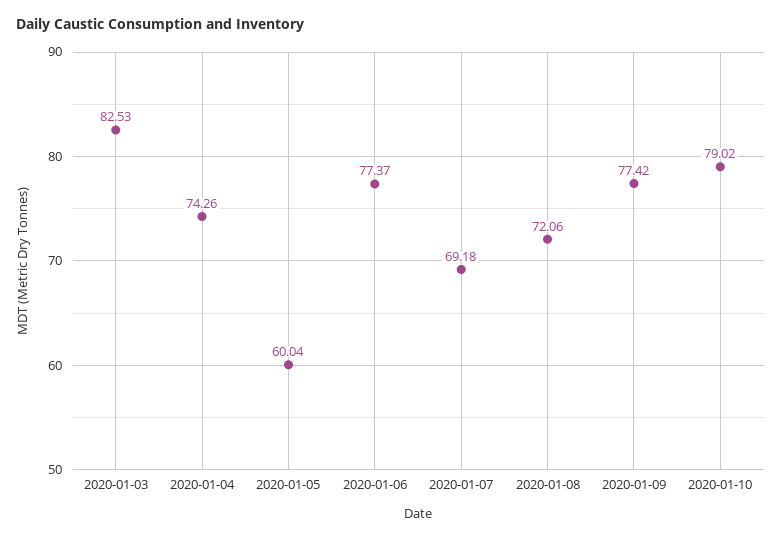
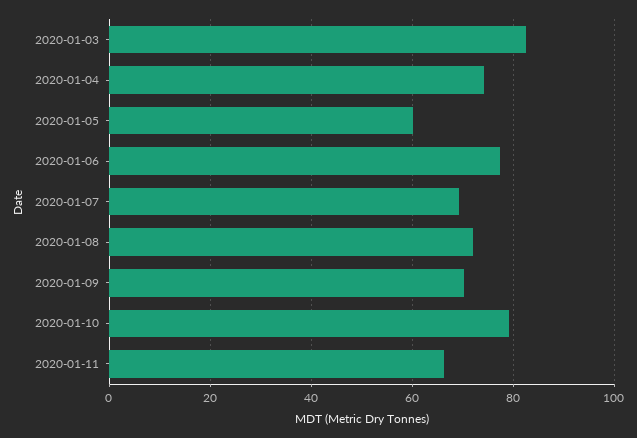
2020-01-09: 77.42 -> 70
2020-01-11: none -> 66

